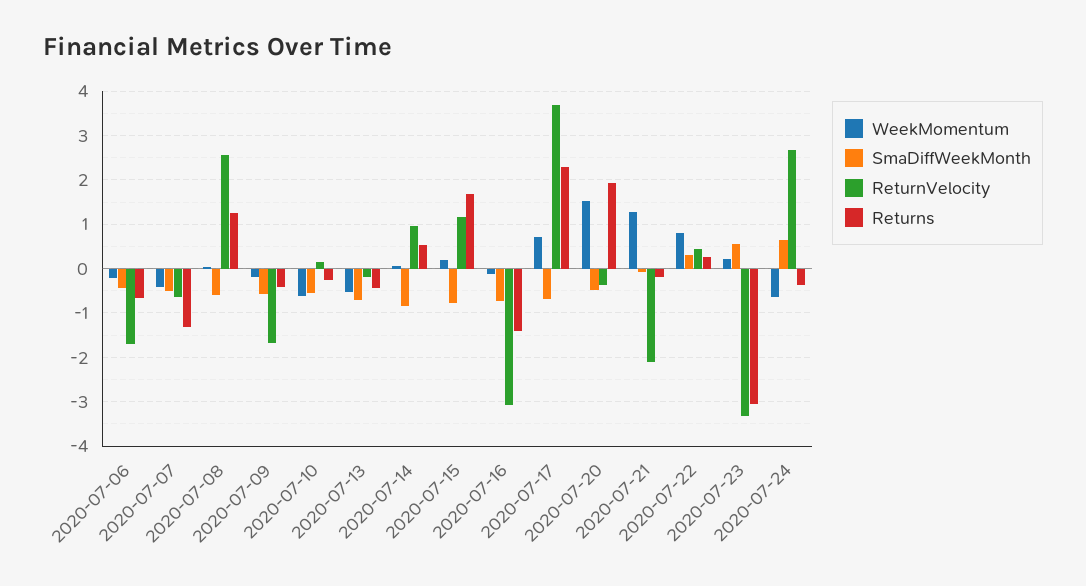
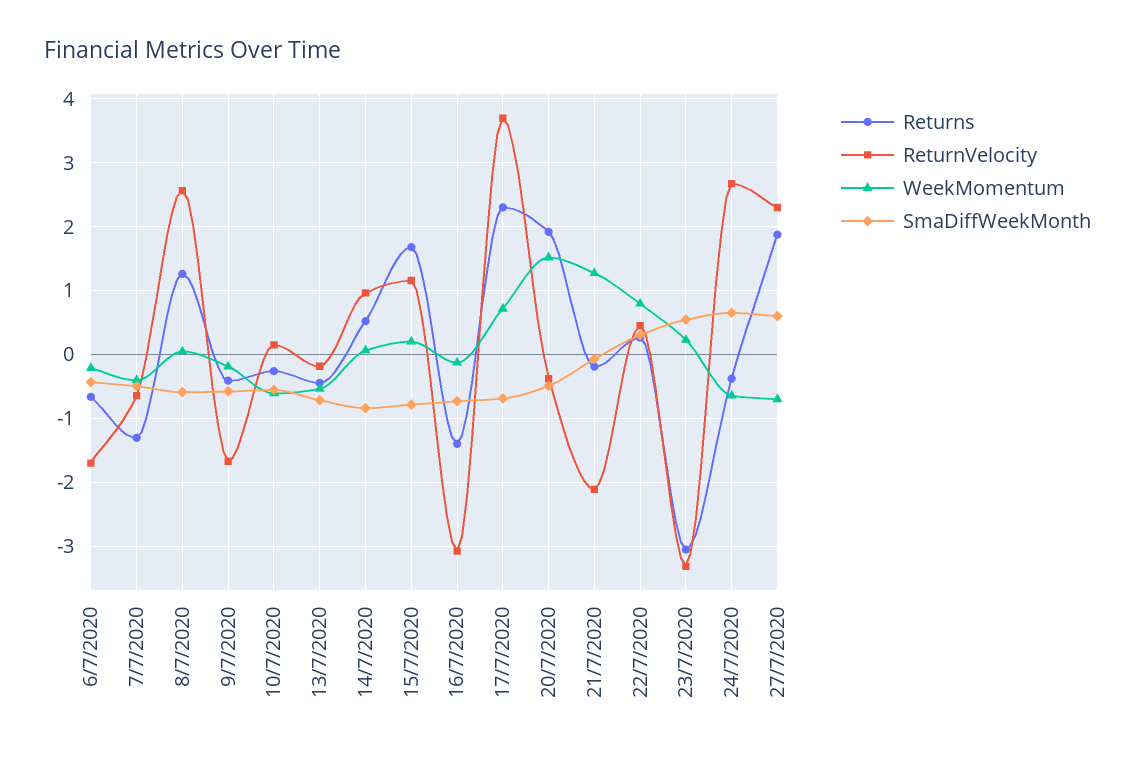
Returns, 27/7/2020: none -> 1.9
ReturnVelocity, 27/7/2020: none -> 2.3
WeekMomentum, 27/7/2020: none -> -0.7
SmaDiffWeekMonth, 27/7/2020: none -> 0.6

